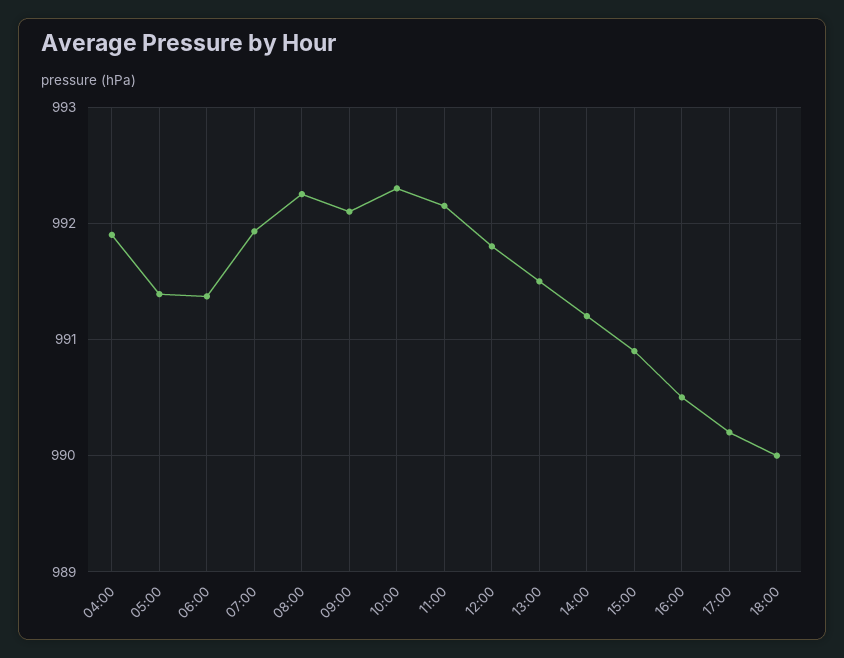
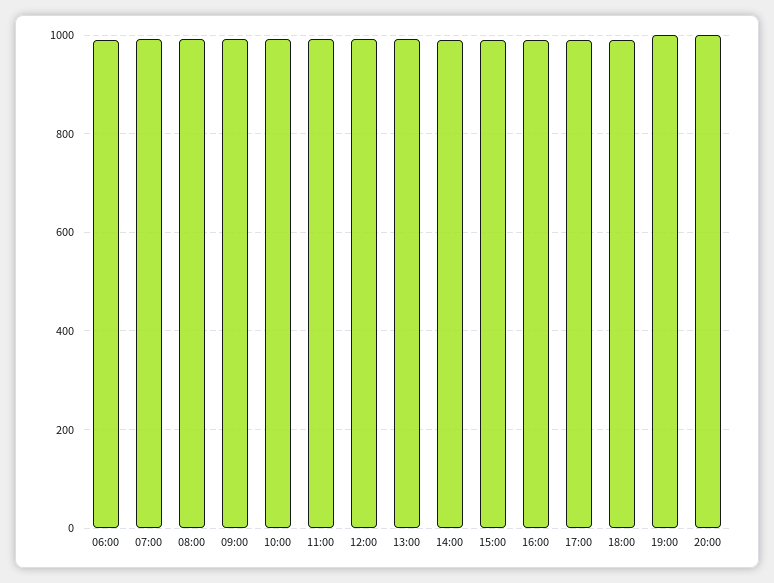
04:00: 991.9 -> none
05:00: 991.4 -> none
19:00: none -> 1000
20:00: none -> 1000

